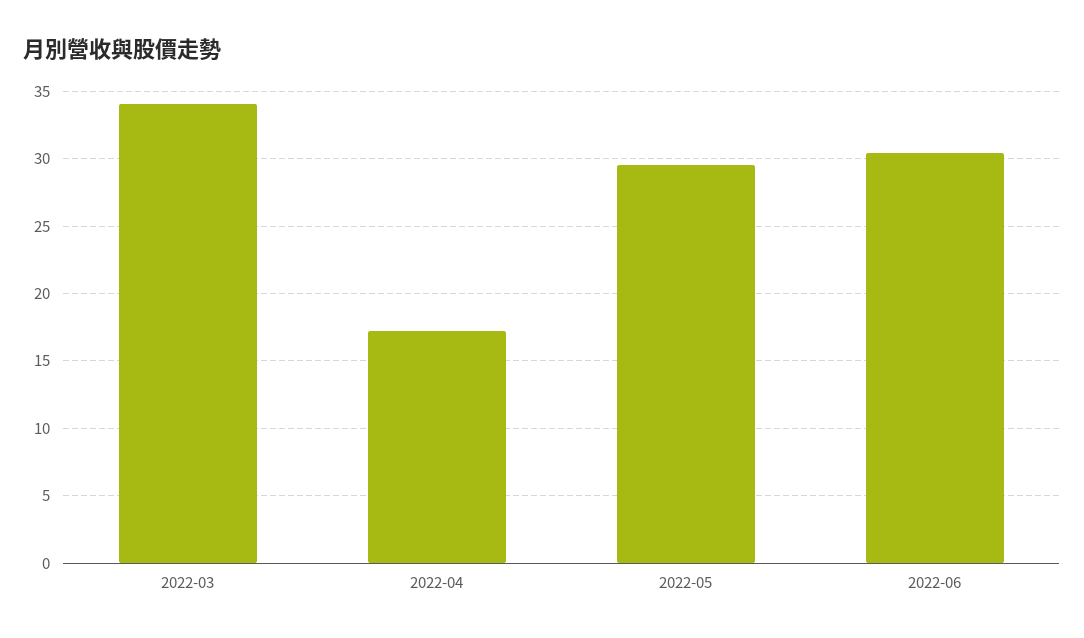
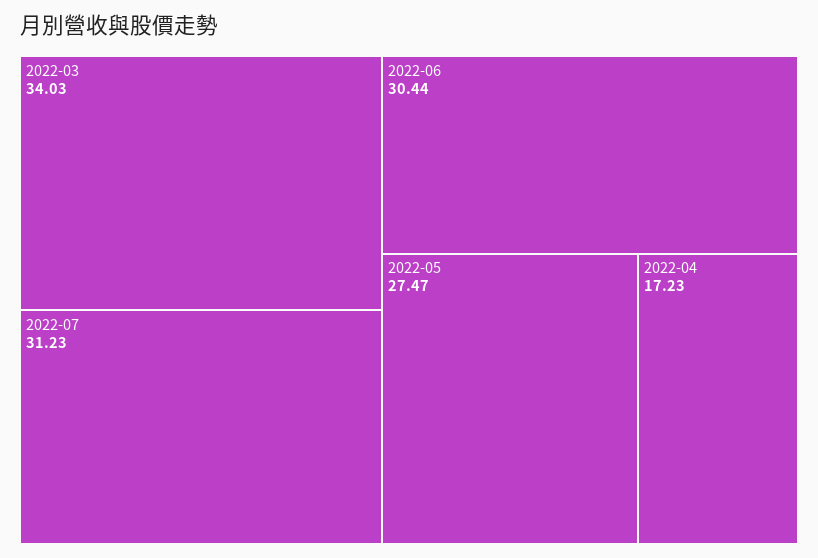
2022-05: 29.5 -> 27.47
2022-07: none -> 31.23

